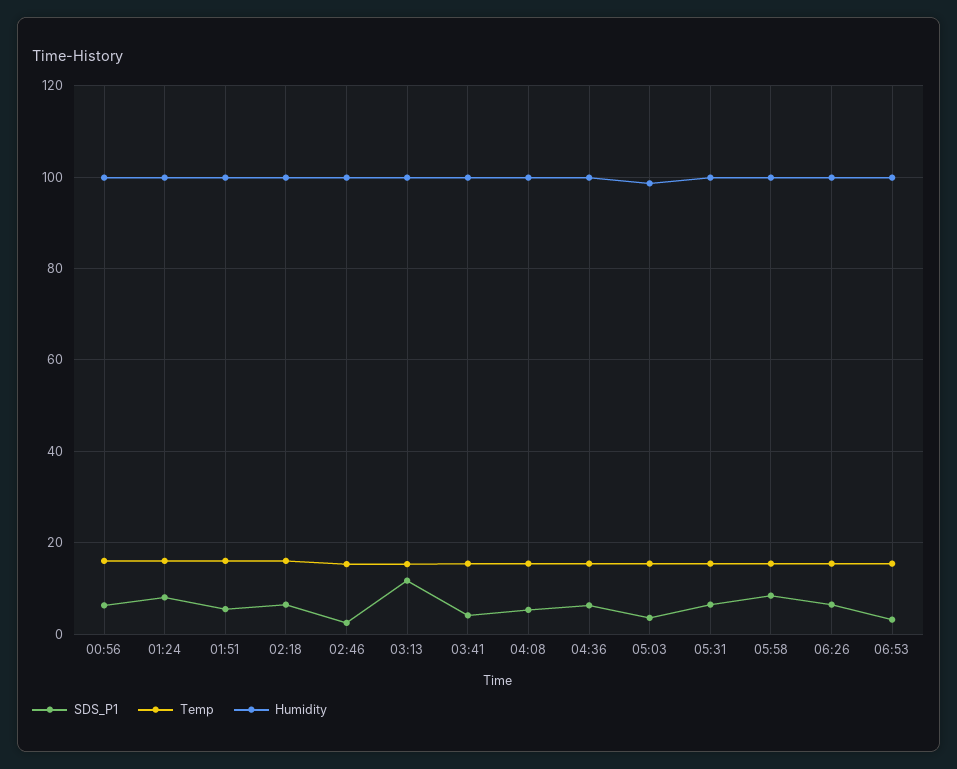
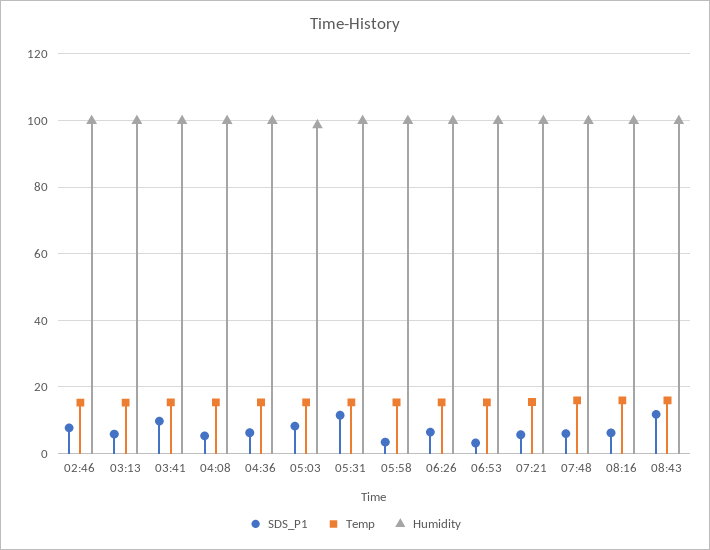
SDS_P1, 00:56: 6 -> none
Temp, 00:56: 16 -> none
Humidity, 00:56: 100 -> none
SDS_P1, 01:24: 8 -> none
Temp, 01:24: 16 -> none
Humidity, 01:24: 100 -> none
SDS_P1, 01:51: 6 -> none
Temp, 01:51: 16 -> none
Humidity, 01:51: 100 -> none
SDS_P1, 02:18: 6 -> none
Temp, 02:18: 16 -> none
Humidity, 02:18: 100 -> none
SDS_P1, 02:46: 2 -> 8
SDS_P1, 03:13: 12 -> 6
SDS_P1, 03:41: 4 -> 10
SDS_P1, 05:03: 4 -> 8
SDS_P1, 05:31: 6 -> 12
SDS_P1, 05:58: 8 -> 4
SDS_P1, 07:21: none -> 6
Temp, 07:21: none -> 16
Humidity, 07:21: none -> 100
SDS_P1, 07:48: none -> 6
Temp, 07:48: none -> 16
Humidity, 07:48: none -> 100
SDS_P1, 08:16: none -> 6
Temp, 08:16: none -> 16
Humidity, 08:16: none -> 100
SDS_P1, 08:43: none -> 12
Temp, 08:43: none -> 16
Humidity, 08:43: none -> 100

